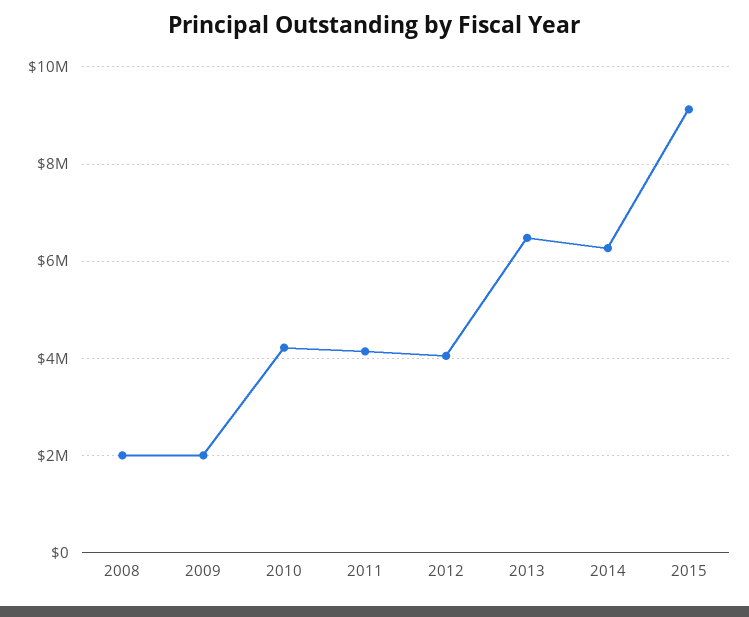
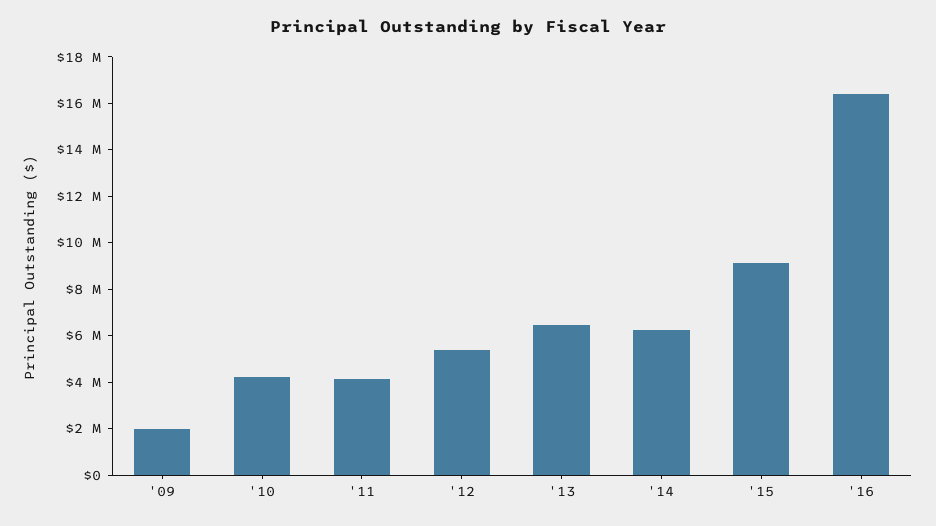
2008: 2000000 -> none
2012: 4000000 -> 5500000
'16: none -> 16500000

